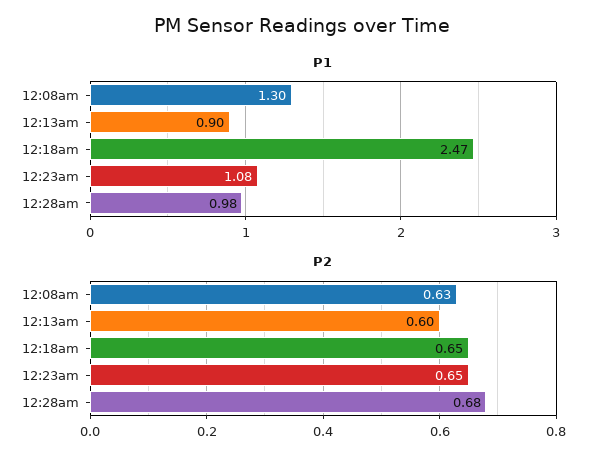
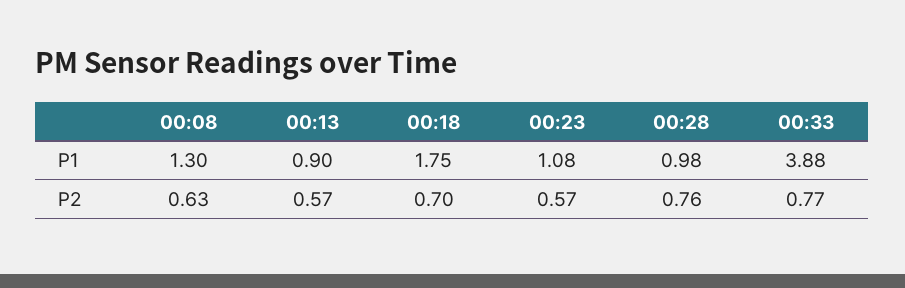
P1, 12:18am: 2.47 -> 1.75
P2, 12:13am: 0.6 -> 0.57
P2, 12:18am: 0.65 -> 0.7
P2, 12:23am: 0.65 -> 0.57
P2, 12:28am: 0.68 -> 0.76
P1, 00:33: none -> 3.88
P2, 00:33: none -> 0.77

